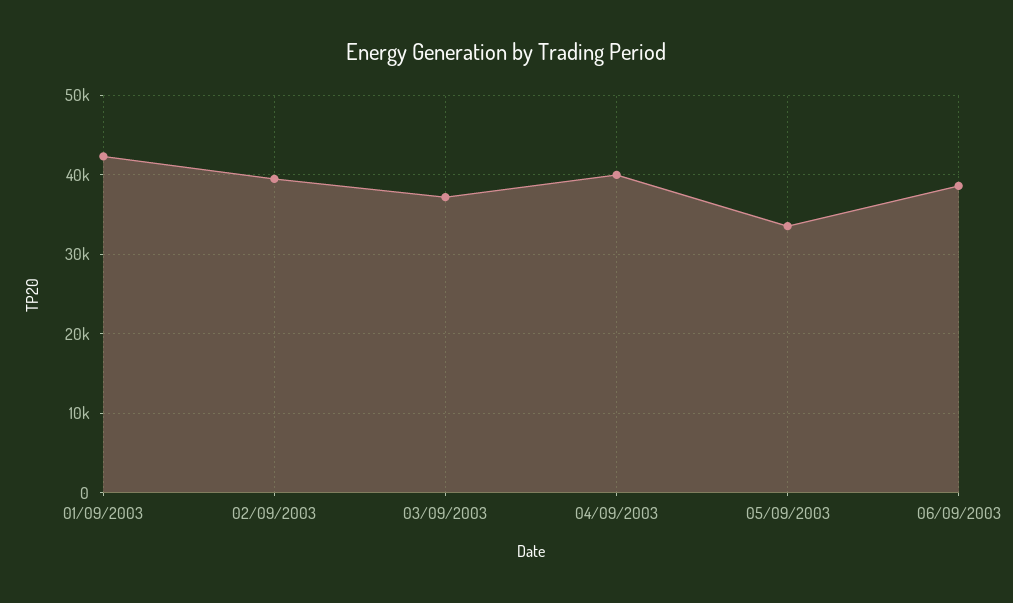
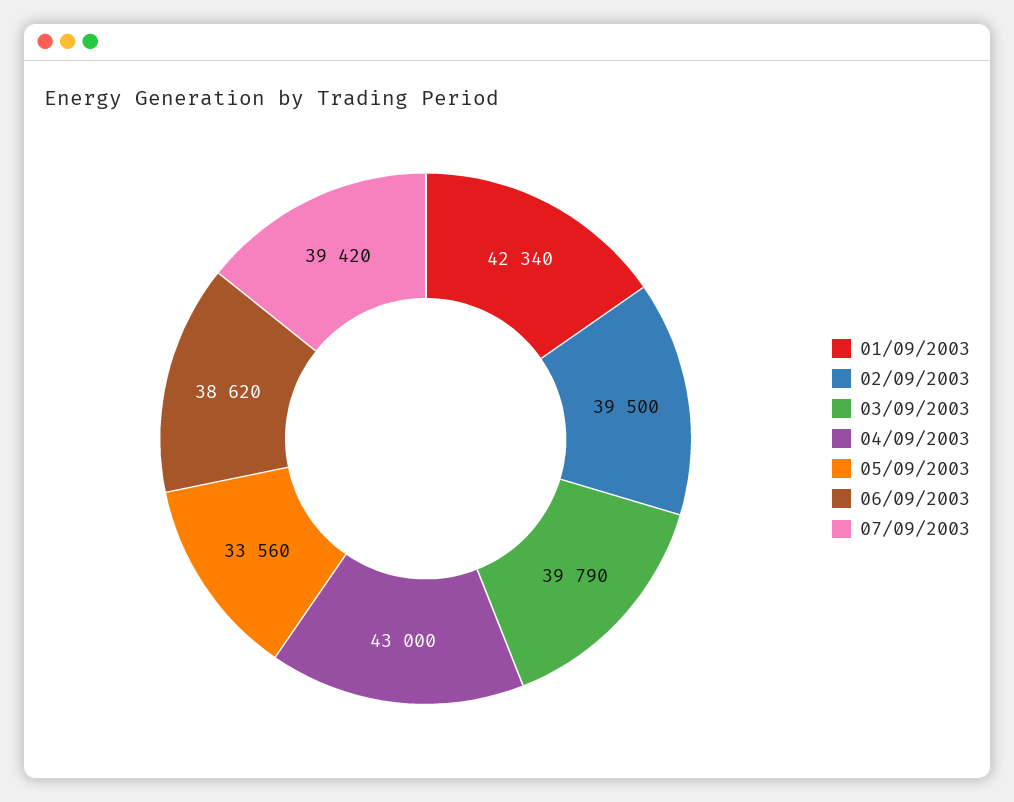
03/09/2003: 37000 -> 39790
04/09/2003: 40000 -> 43000
07/09/2003: none -> 39420

